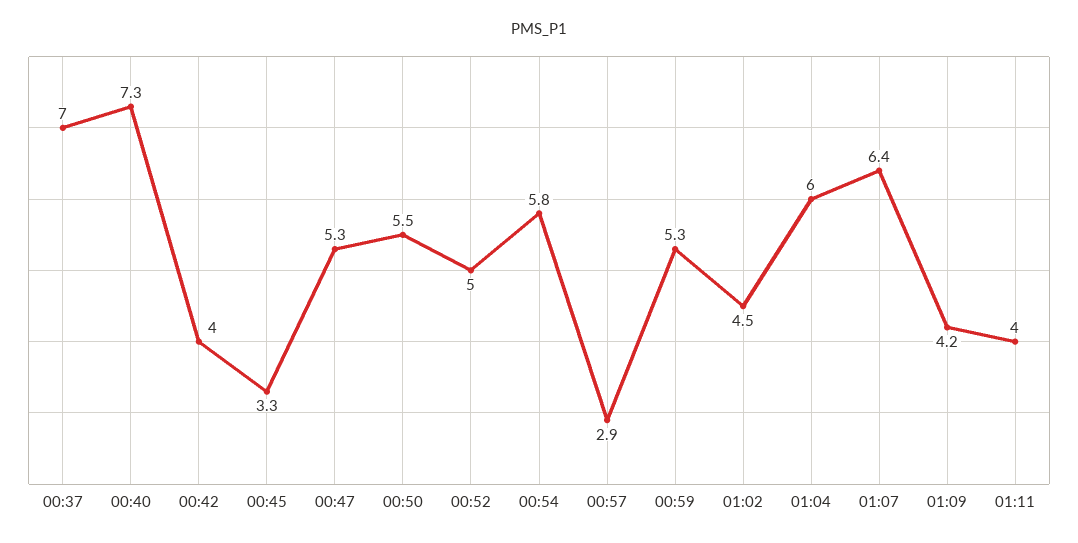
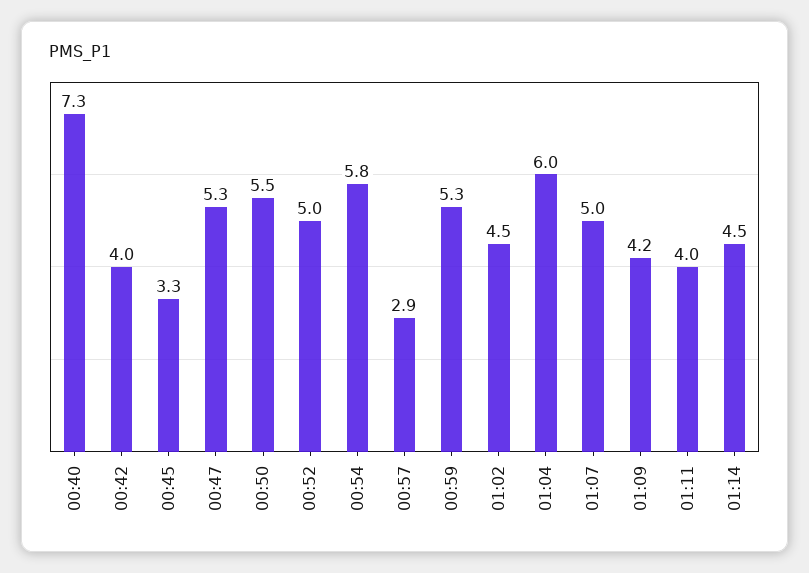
00:37: 7 -> none
01:07: 6.4 -> 5
01:14: none -> 4.5

